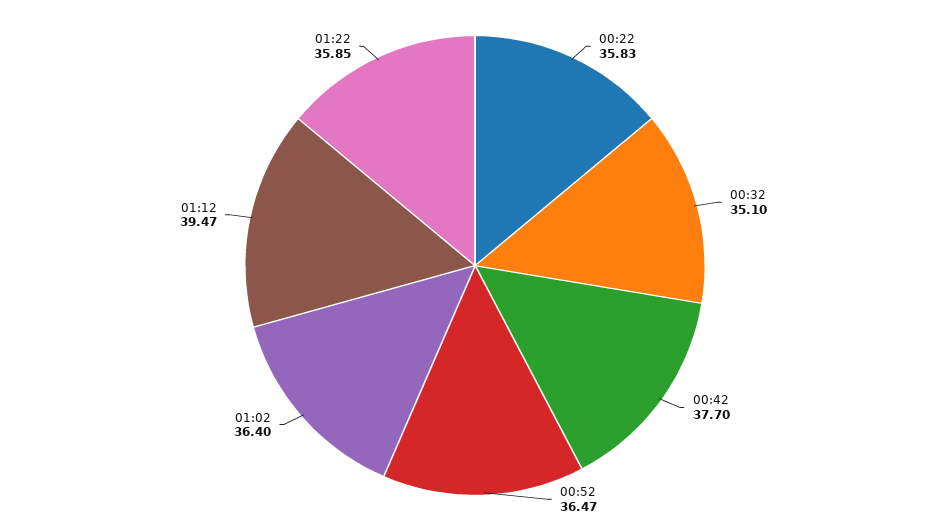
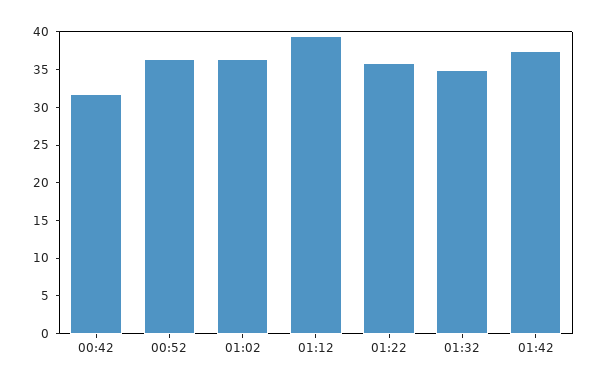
00:22: 35.83 -> none
00:32: 35.1 -> none
00:42: 37.7 -> 32.5
01:32: none -> 35
01:42: none -> 37.5

